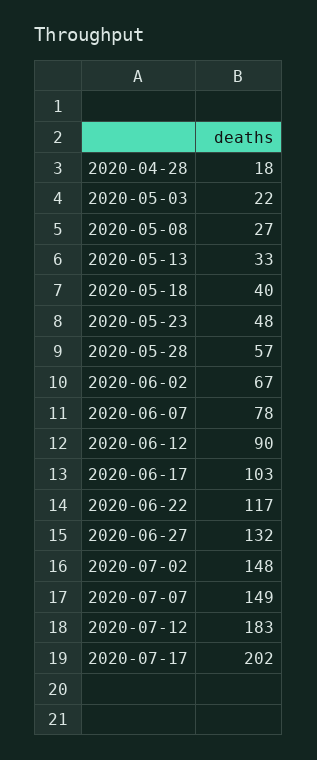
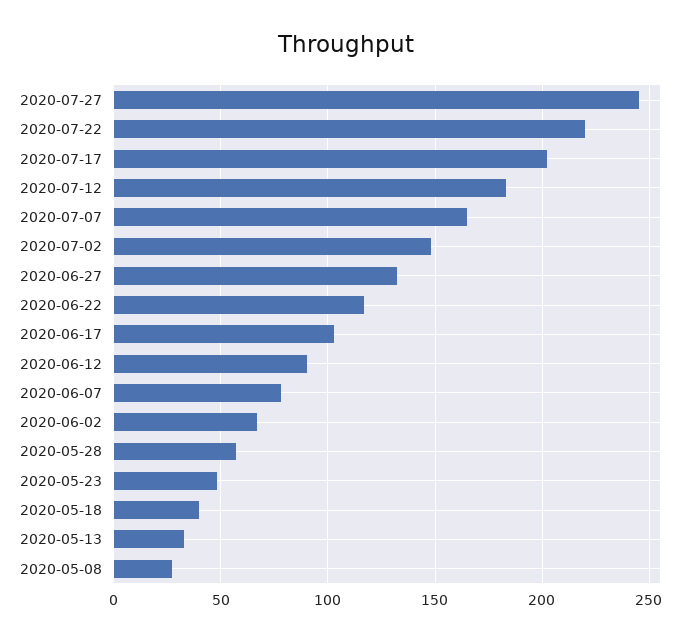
2020-04-28: 18 -> none
2020-05-03: 22 -> none
2020-07-07: 149 -> 165
2020-07-27: none -> 245
2020-07-22: none -> 220

